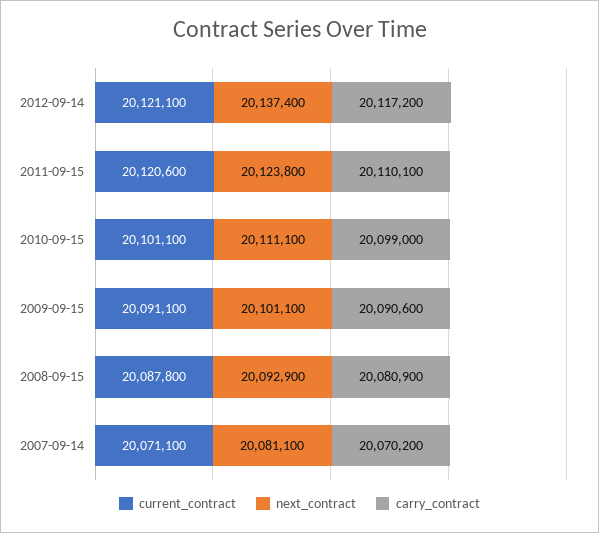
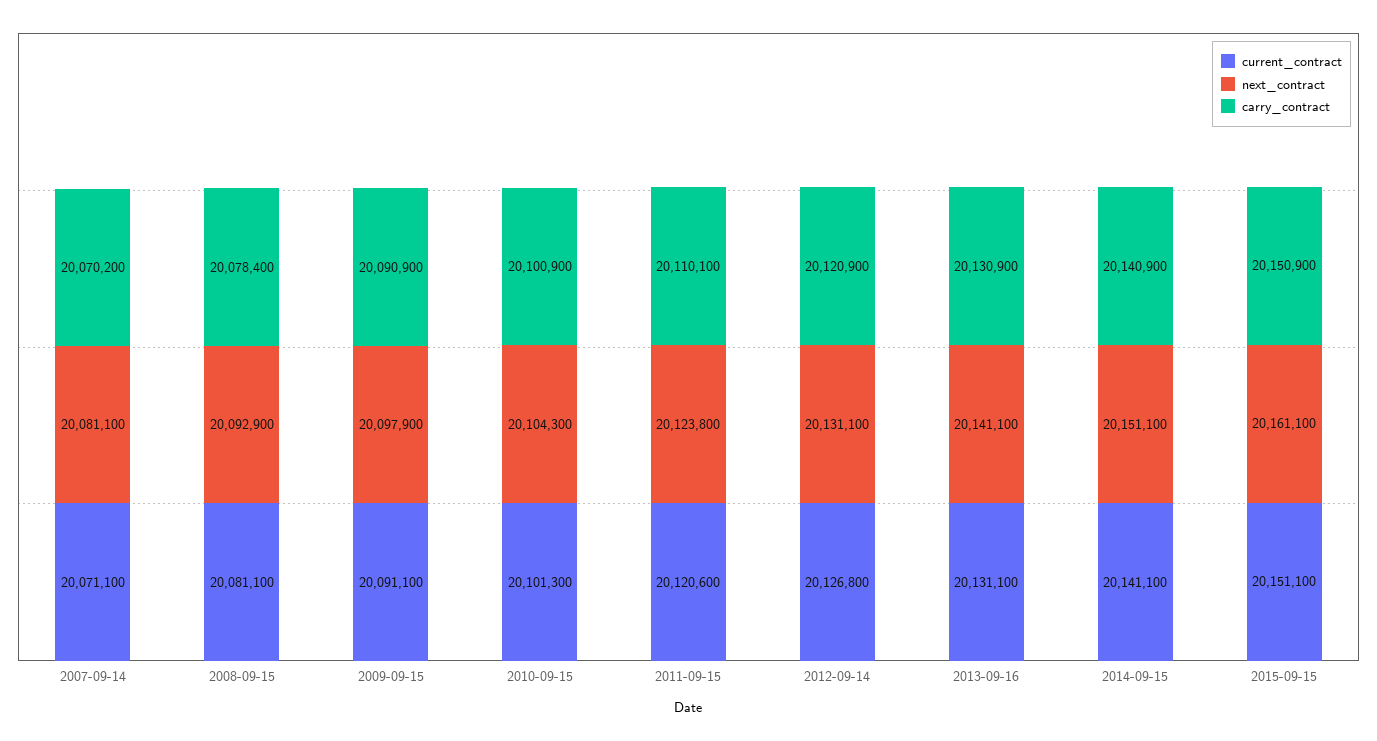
current_contract, 2012-09-14: 20121100 -> 20126800
next_contract, 2012-09-14: 20137400 -> 20131100
carry_contract, 2012-09-14: 20117200 -> 20120900
current_contract, 2010-09-15: 20101100 -> 20101300
next_contract, 2010-09-15: 20111100 -> 20104300
carry_contract, 2010-09-15: 20099000 -> 20100900
next_contract, 2009-09-15: 20101100 -> 20097900
carry_contract, 2009-09-15: 20090600 -> 20090900
current_contract, 2008-09-15: 20087800 -> 20081100
carry_contract, 2008-09-15: 20080900 -> 20078400
current_contract, 2013-09-16: none -> 20131100
next_contract, 2013-09-16: none -> 20141100
carry_contract, 2013-09-16: none -> 20130900
current_contract, 2014-09-15: none -> 20141100
next_contract, 2014-09-15: none -> 20151100
carry_contract, 2014-09-15: none -> 20140900
current_contract, 2015-09-15: none -> 20151100
next_contract, 2015-09-15: none -> 20161100
carry_contract, 2015-09-15: none -> 20150900

